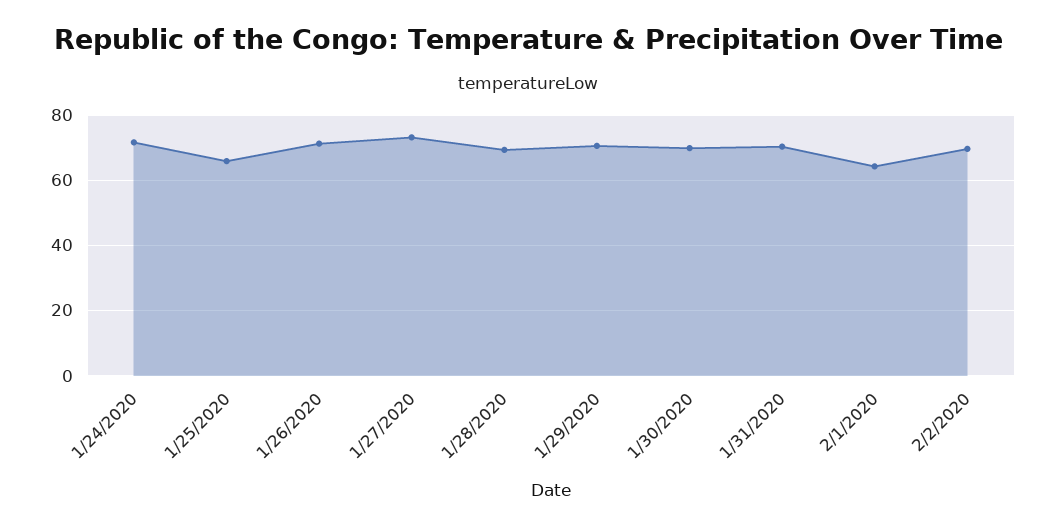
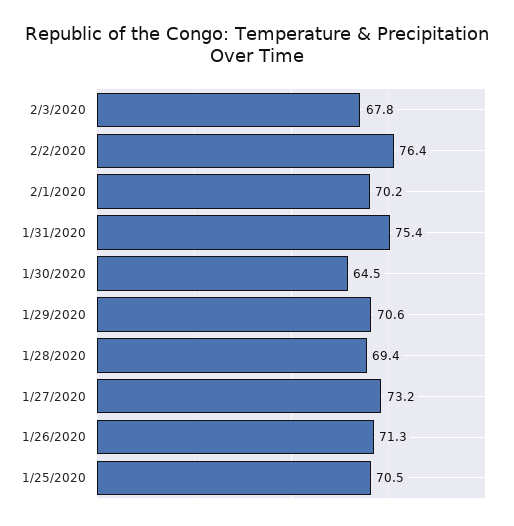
1/24/2020: 72 -> none
1/25/2020: 66 -> 70.5
1/30/2020: 70 -> 64.5
1/31/2020: 70 -> 75.4
2/1/2020: 64 -> 70.2
2/2/2020: 70 -> 76.4
2/3/2020: none -> 67.8

